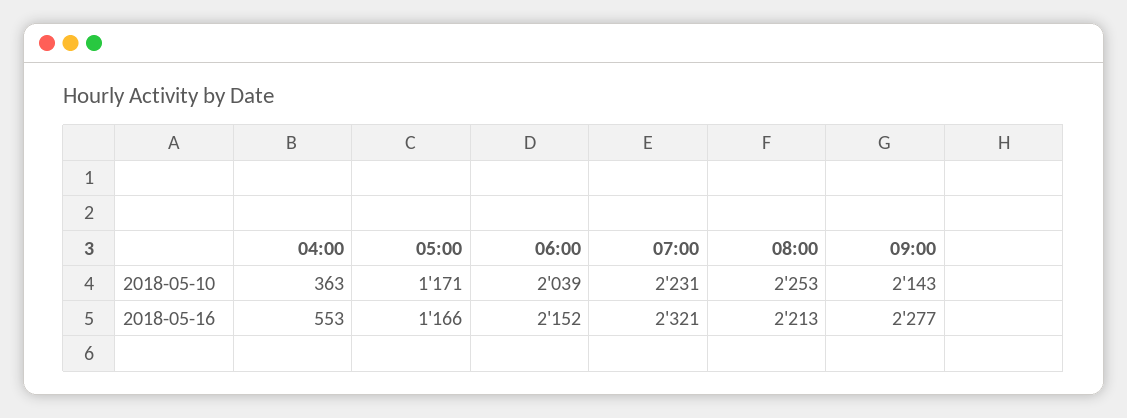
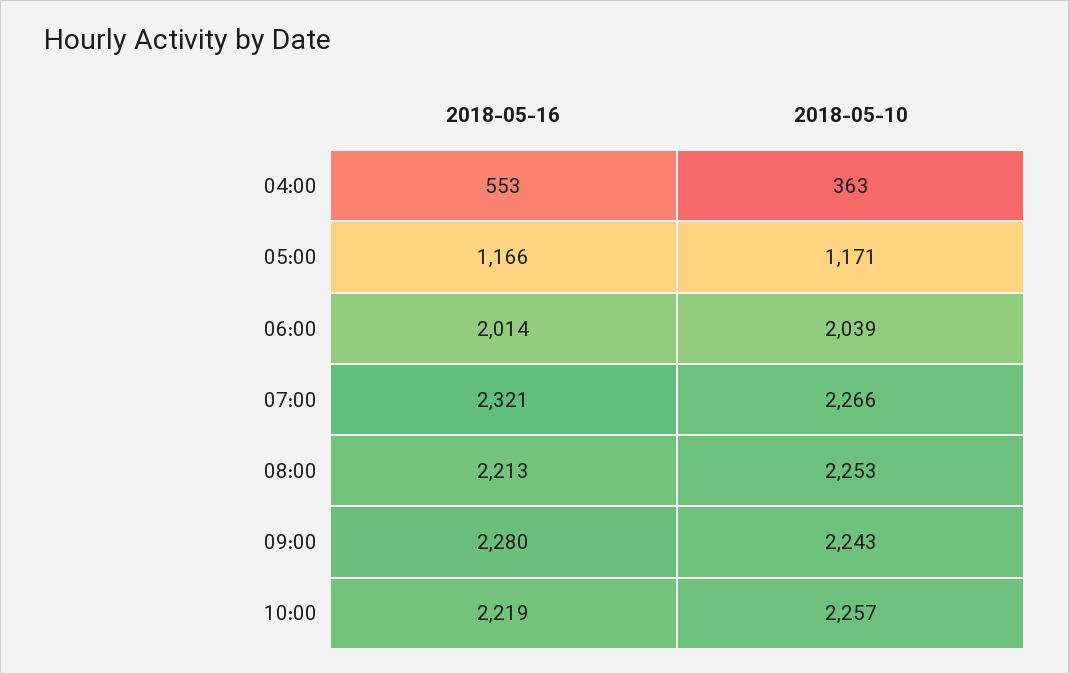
07:00, 2018-05-10: 2231 -> 2266
09:00, 2018-05-10: 2143 -> 2243
06:00, 2018-05-16: 2152 -> 2014
09:00, 2018-05-16: 2277 -> 2280
10:00, 2018-05-16: none -> 2219
10:00, 2018-05-10: none -> 2257

